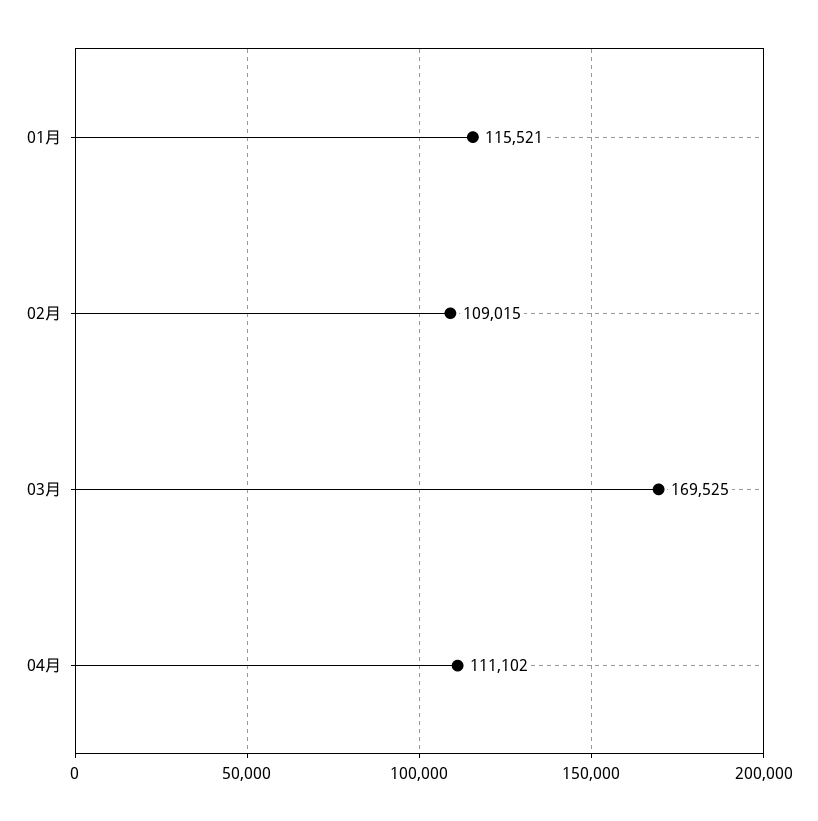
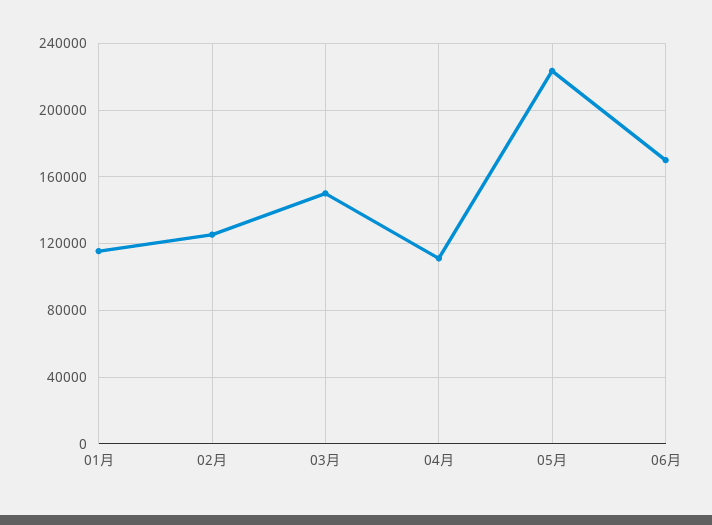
02月: 109015 -> 125000
03月: 169525 -> 150000
05月: none -> 225000
06月: none -> 170000

